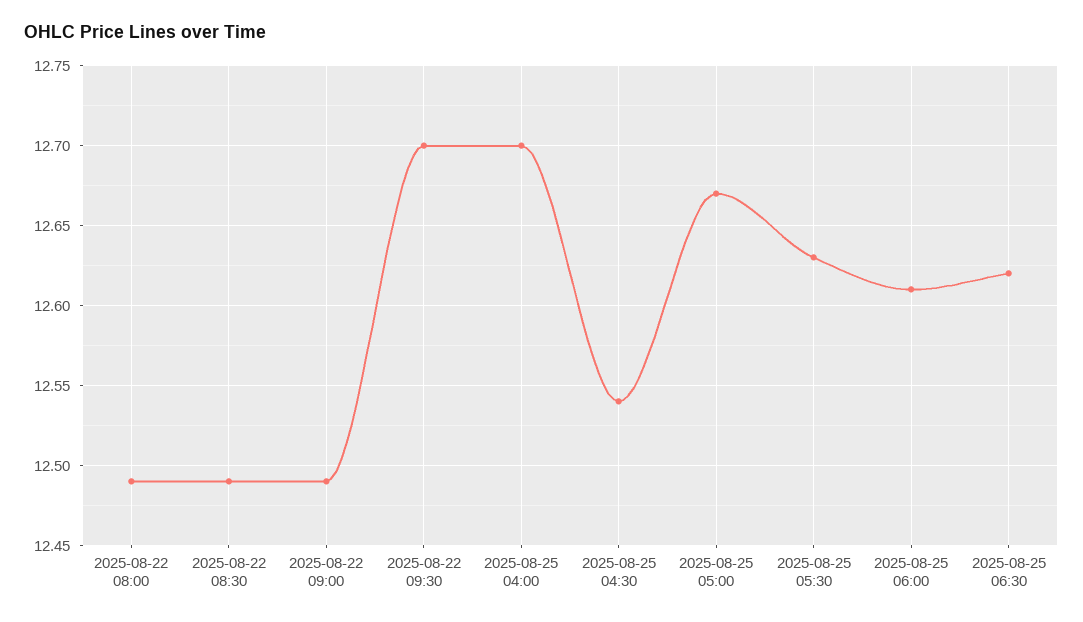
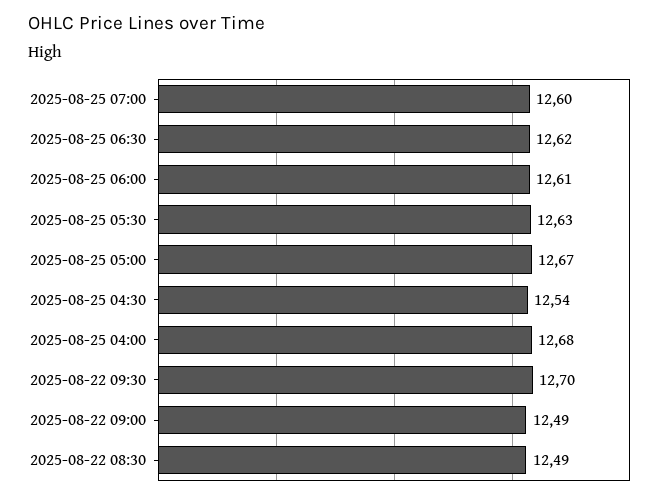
2025-08-22 08:00: 12.49 -> none
2025-08-25 04:00: 12.7 -> 12.68
2025-08-25 07:00: none -> 12.6

